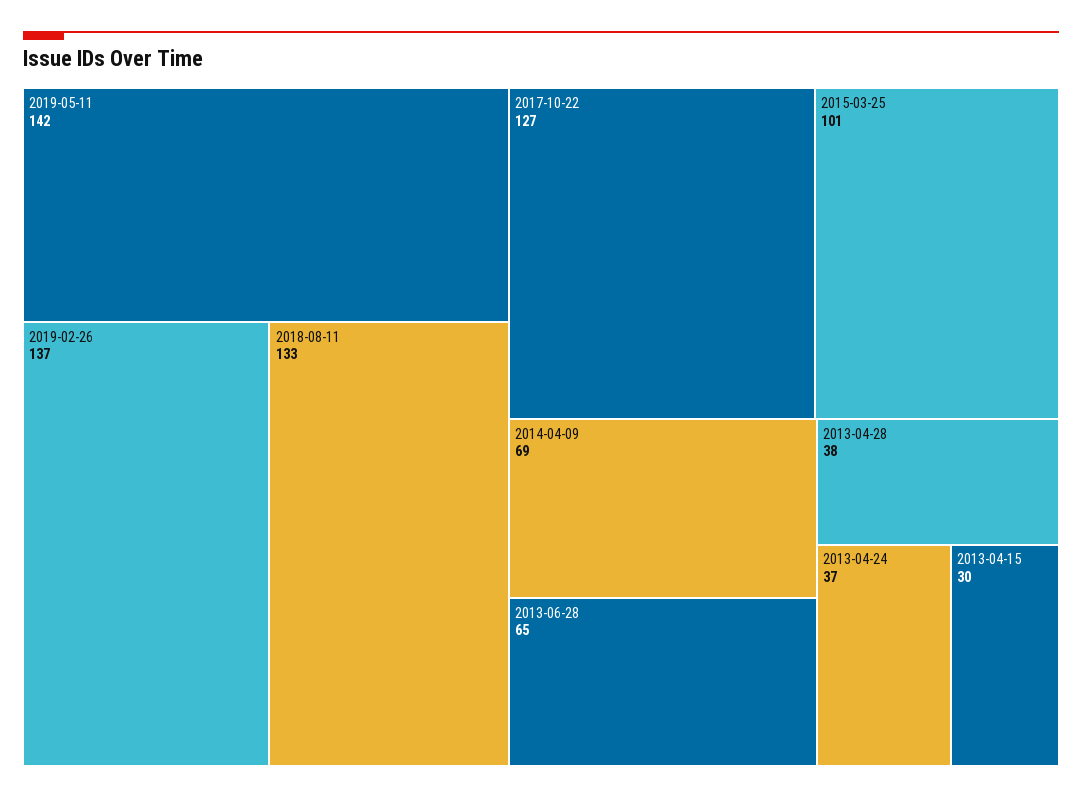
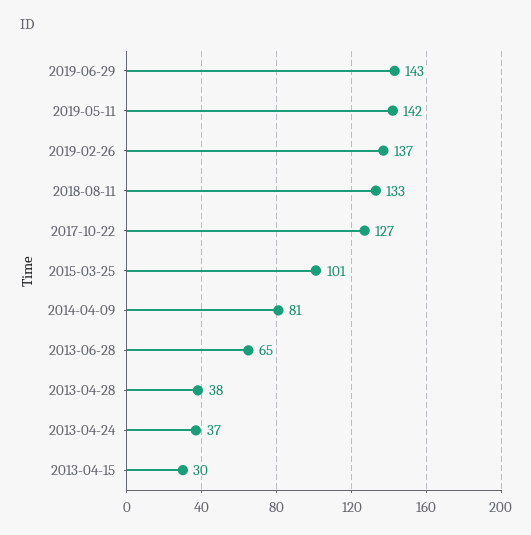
2014-04-09: 69 -> 81
2019-06-29: none -> 143

